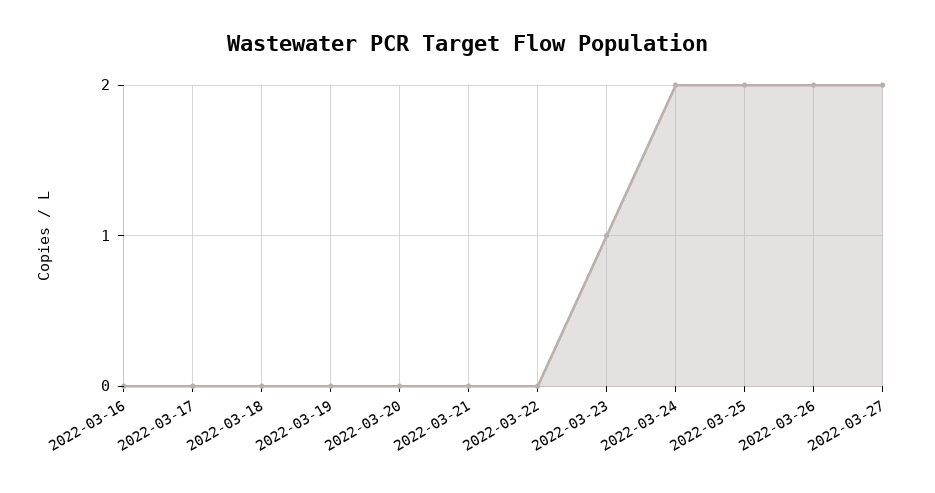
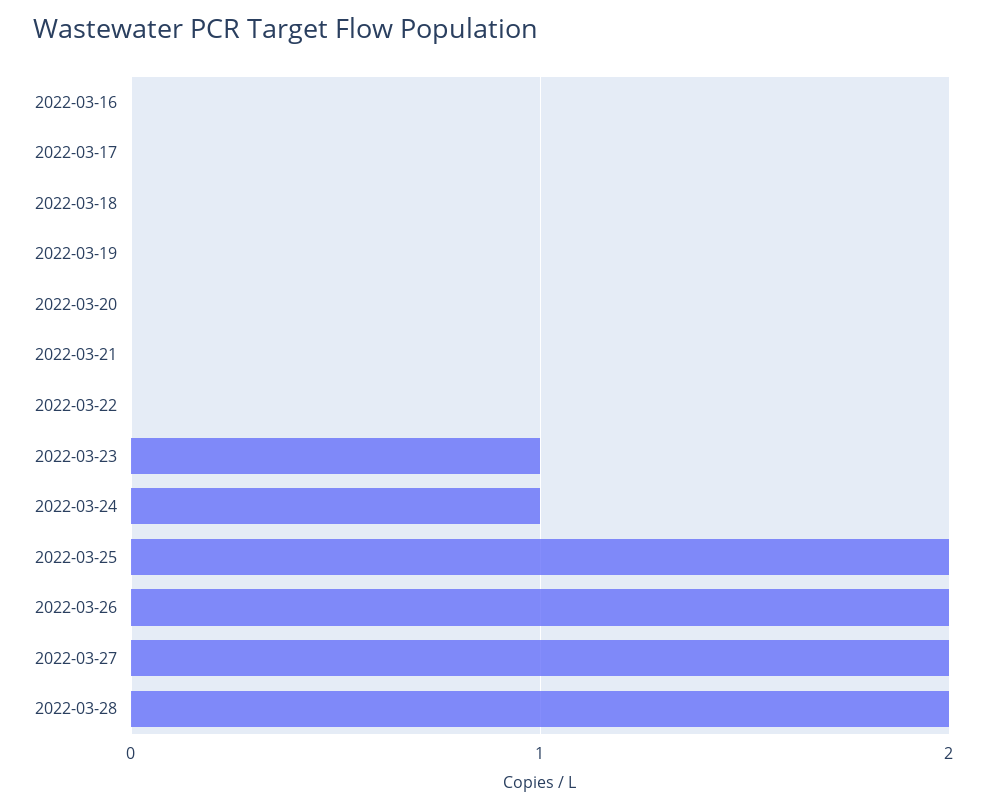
2022-03-24: 2 -> 1
2022-03-28: none -> 2

